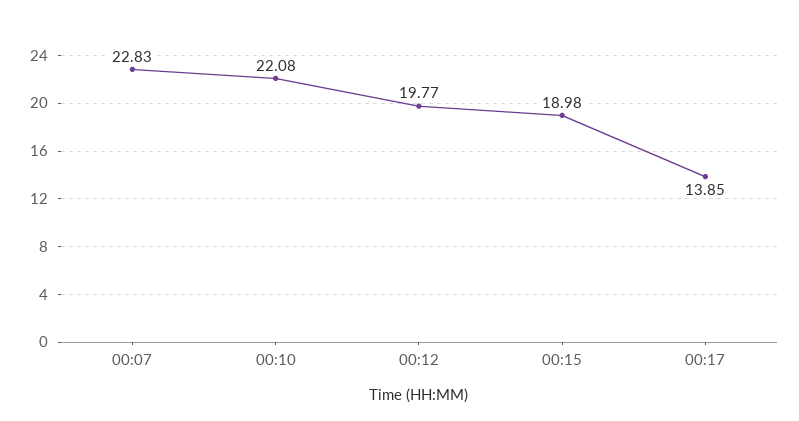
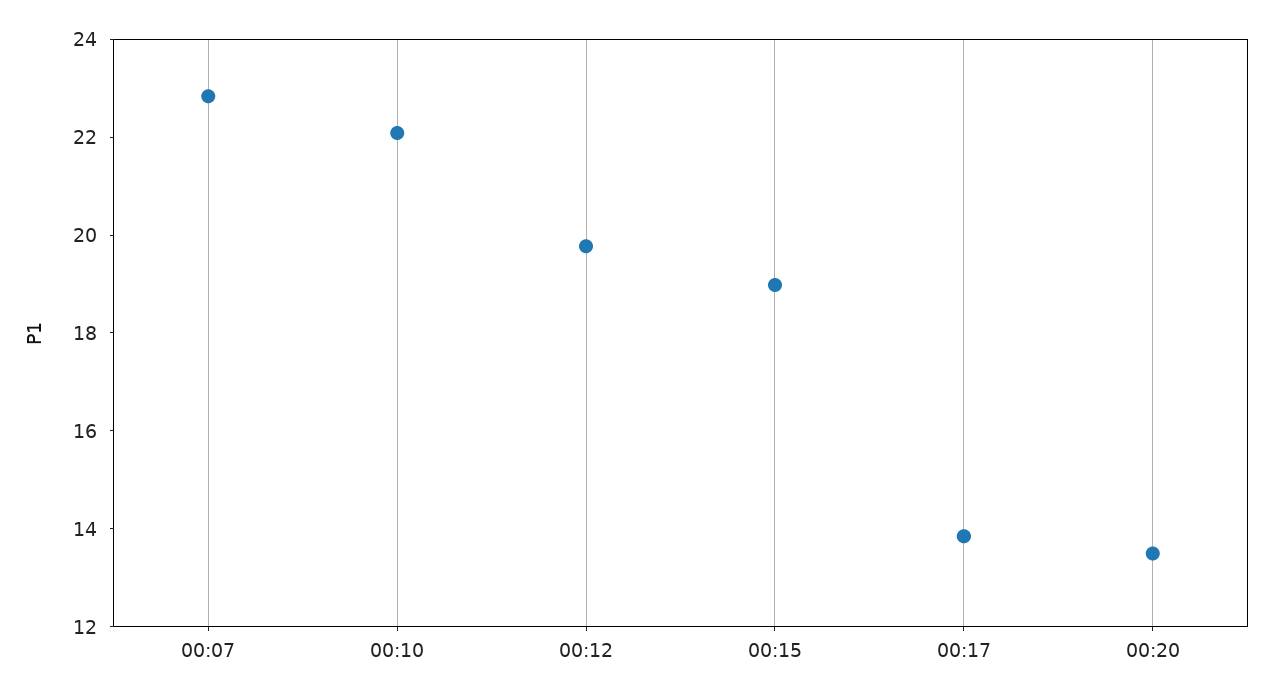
00:20: none -> 13.5

